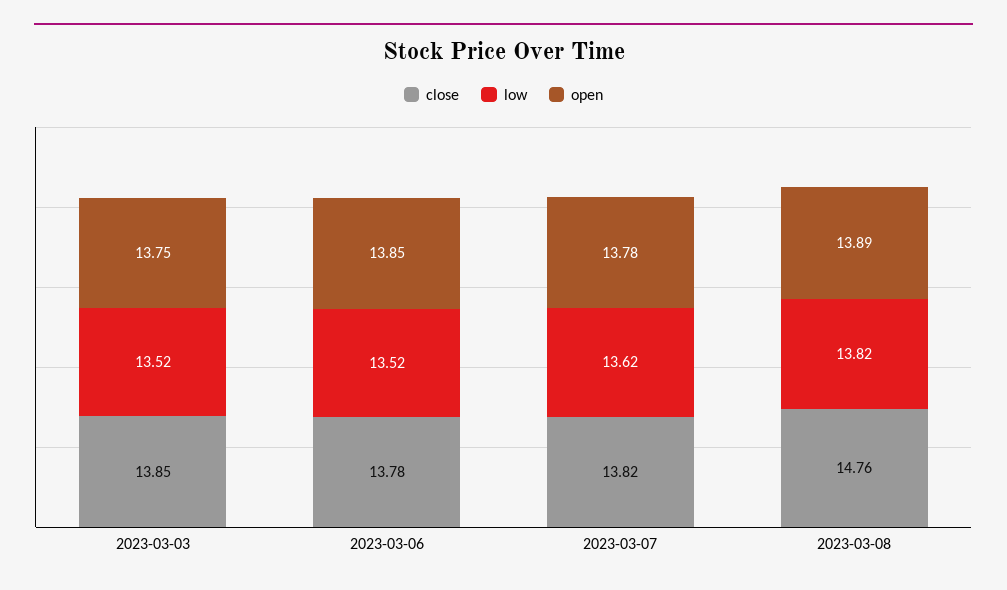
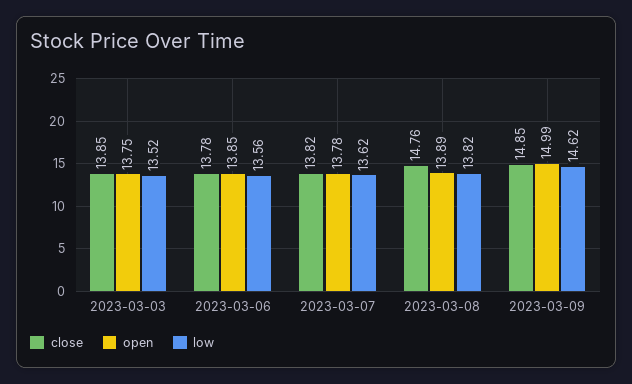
low, 2023-03-06: 13.52 -> 13.56
close, 2023-03-09: none -> 14.85
open, 2023-03-09: none -> 14.99
low, 2023-03-09: none -> 14.62

